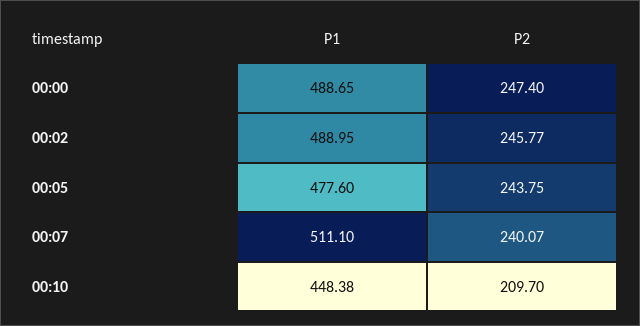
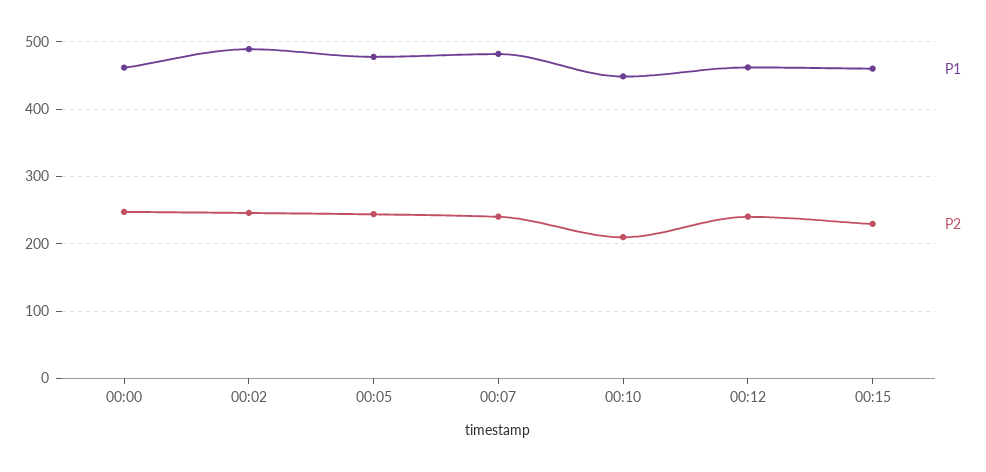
P1, 00:00: 488.65 -> 460
P1, 00:07: 511.1 -> 480
P1, 00:12: none -> 460
P2, 00:12: none -> 240
P1, 00:15: none -> 460
P2, 00:15: none -> 230

